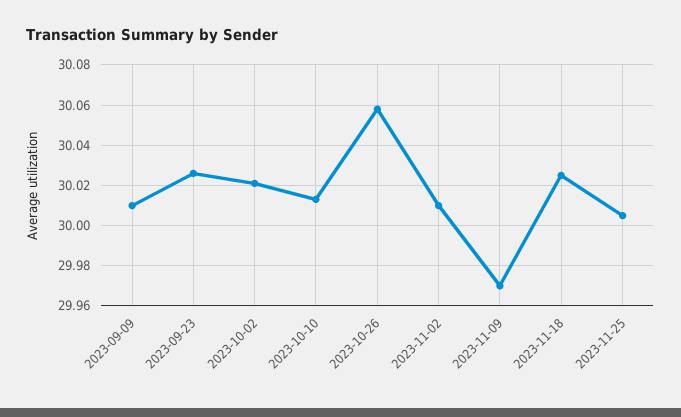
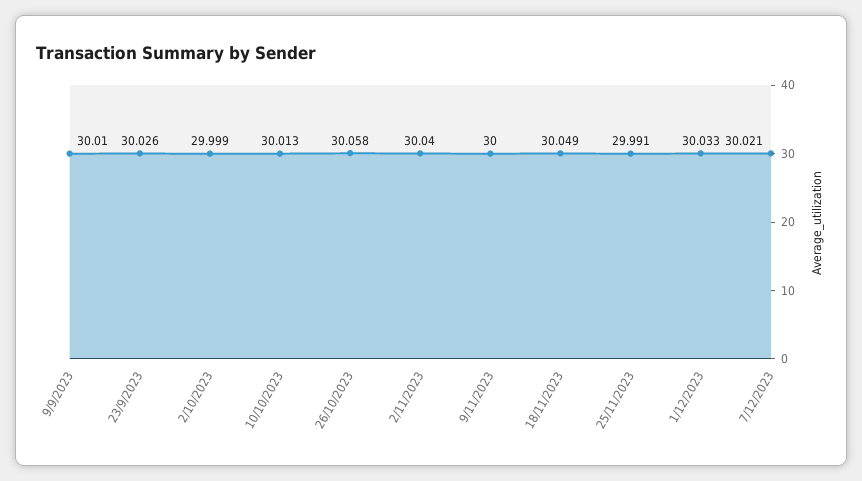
2023-10-02: 30.02 -> 29.999
2023-11-02: 30.01 -> 30.04
2023-11-09: 29.97 -> 30
2023-11-18: 30.025 -> 30.049
2023-11-25: 30.005 -> 29.991
1/12/2023: none -> 30.033
7/12/2023: none -> 30.021

